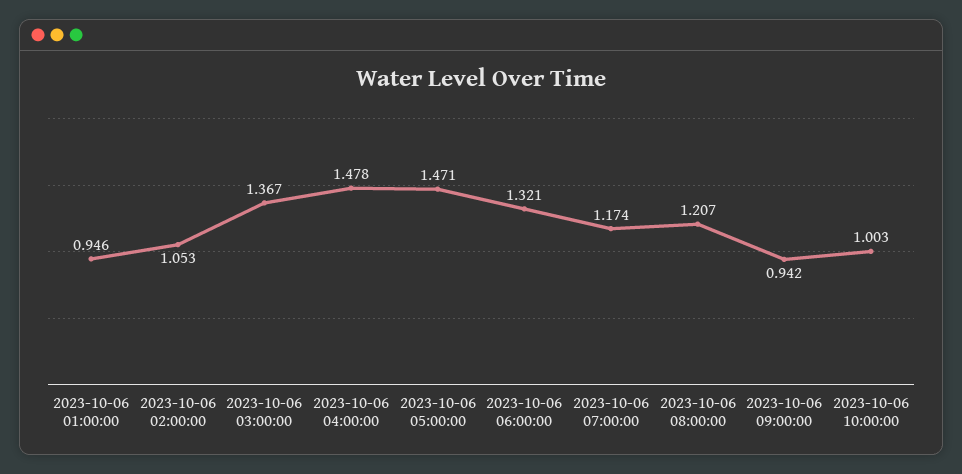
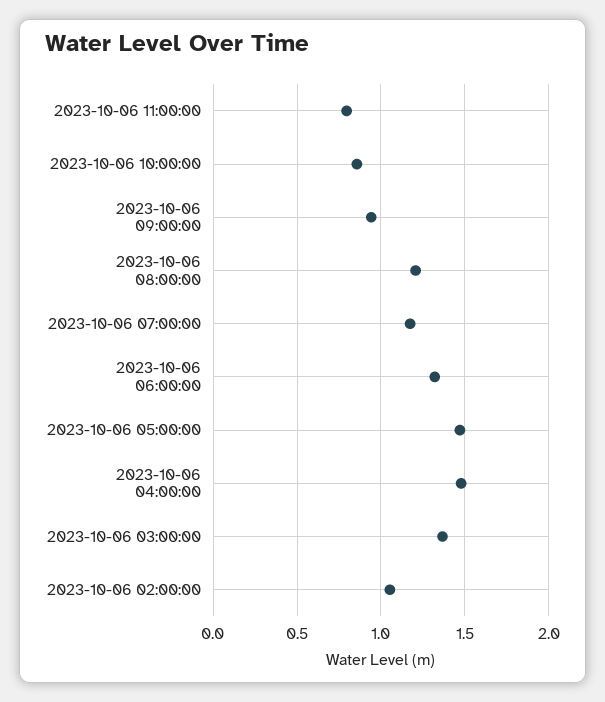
2023-10-06 01:00:00: 0.946 -> none
2023-10-06 10:00:00: 1.003 -> 0.85
2023-10-06 11:00:00: none -> 0.8

